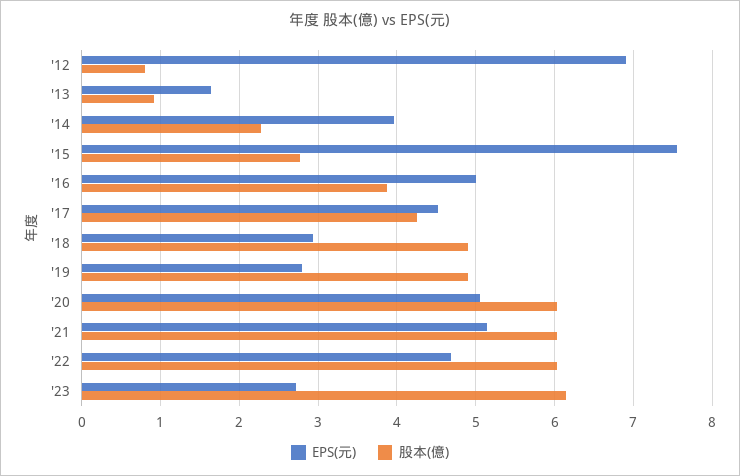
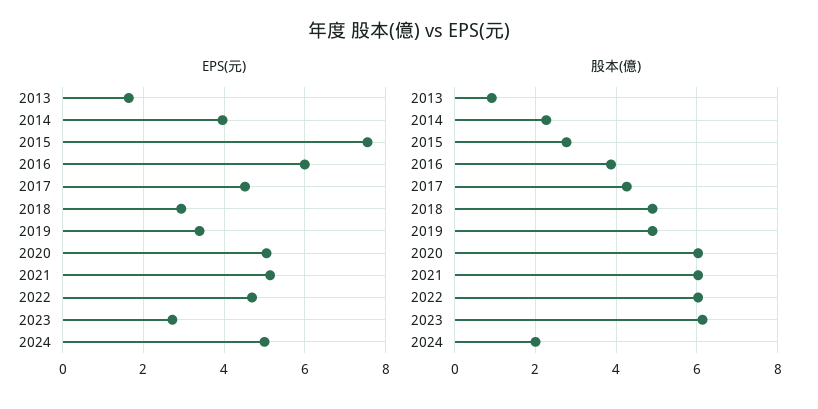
EPS(元), '12: 6.9 -> none
股本(億), '12: 0.8 -> none
EPS(元), '16: 5 -> 6
EPS(元), '19: 2.8 -> 3.4
EPS(元), 2024: none -> 5
股本(億), 2024: none -> 2

